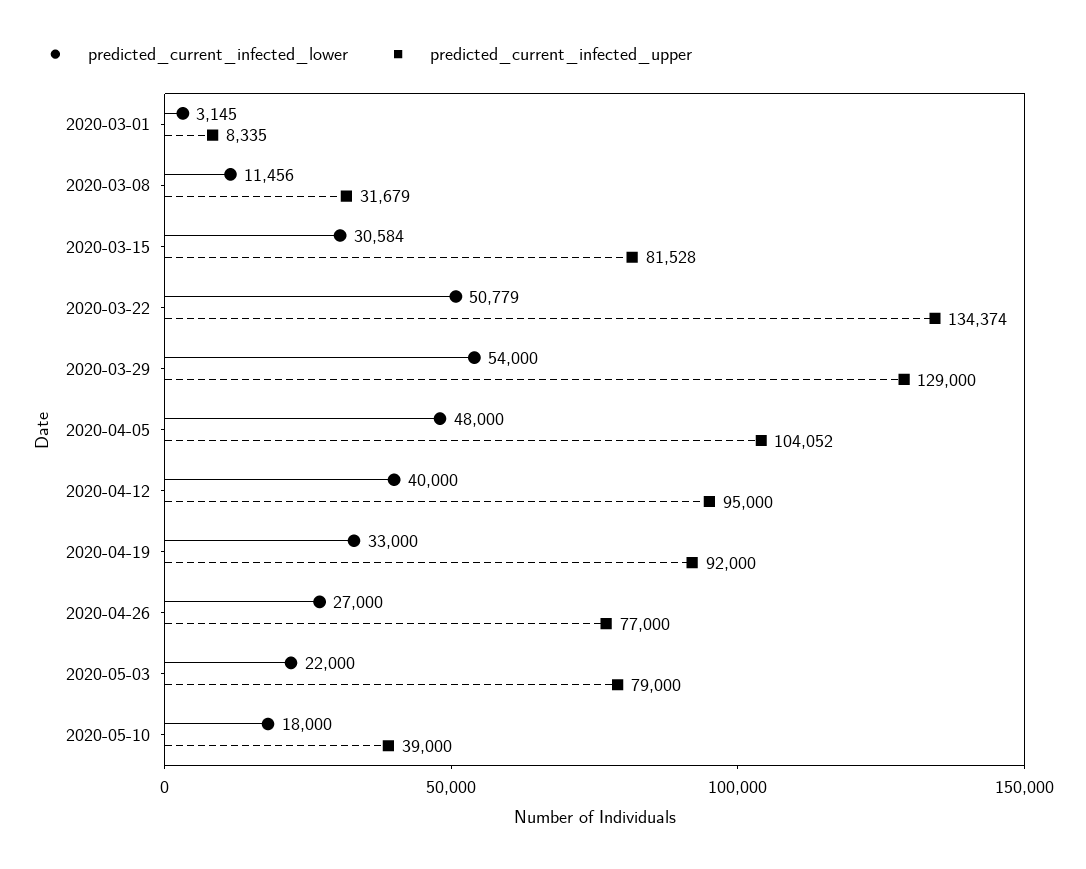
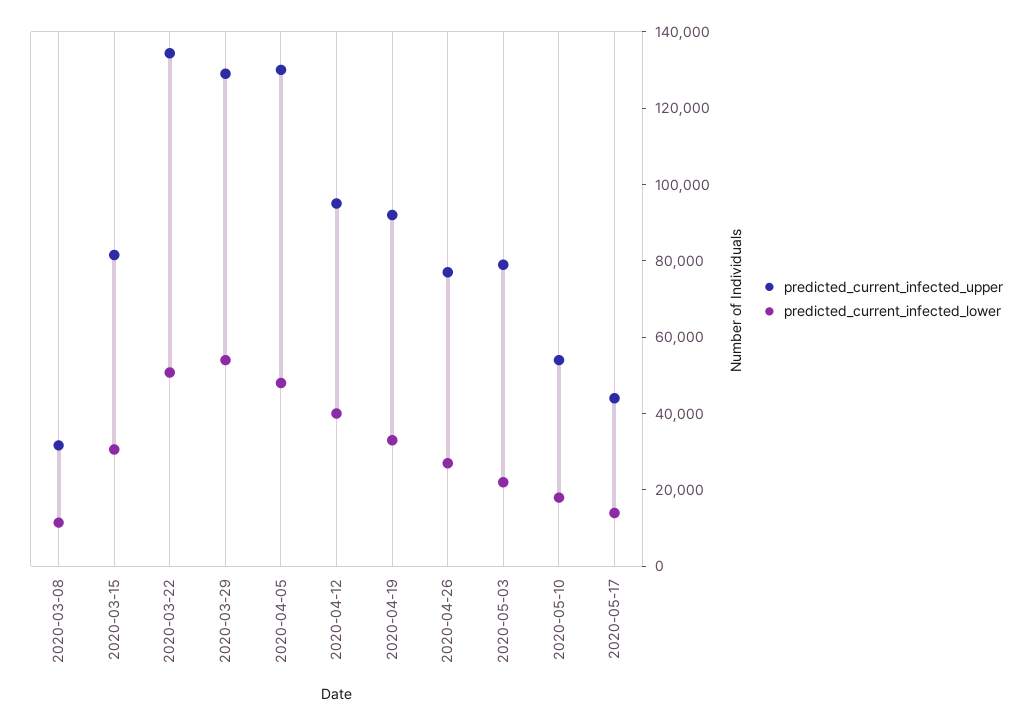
predicted_current_infected_lower, 2020-03-01: 3145 -> none
predicted_current_infected_upper, 2020-03-01: 8335 -> none
predicted_current_infected_upper, 2020-04-05: 104052 -> 130000
predicted_current_infected_upper, 2020-05-10: 39000 -> 55000
predicted_current_infected_upper, 2020-05-17: none -> 45000
predicted_current_infected_lower, 2020-05-17: none -> 15000

